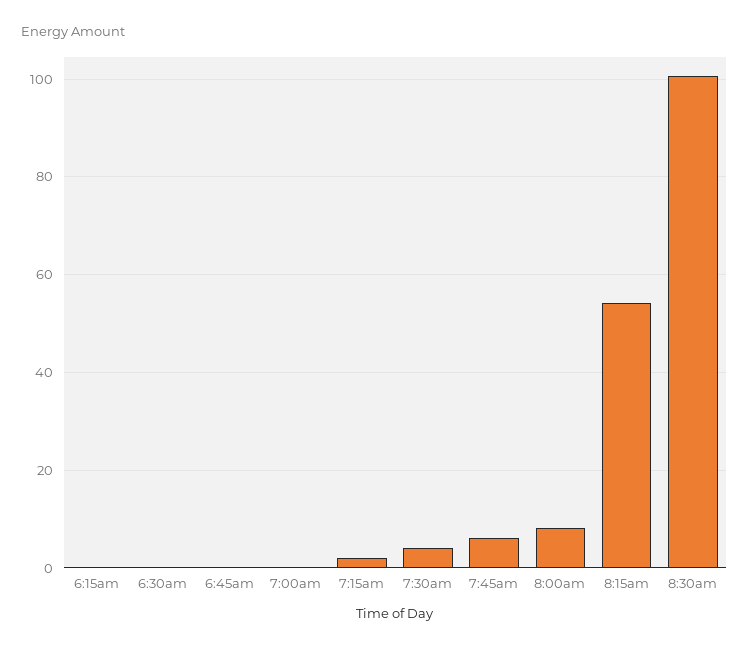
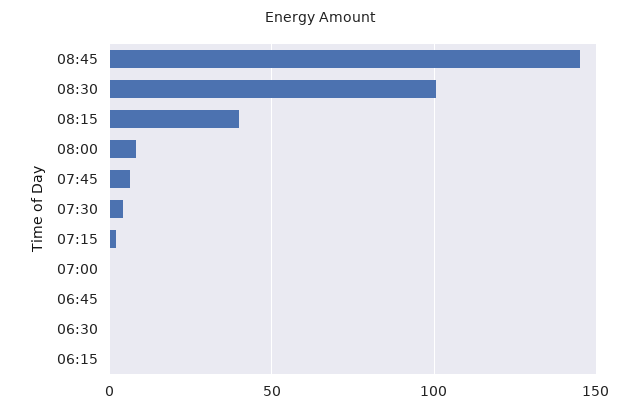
8:15am: 54 -> 40
08:45: none -> 145

